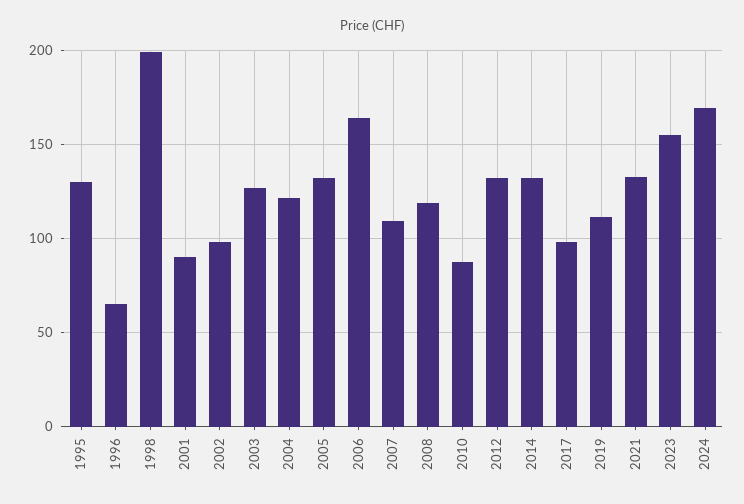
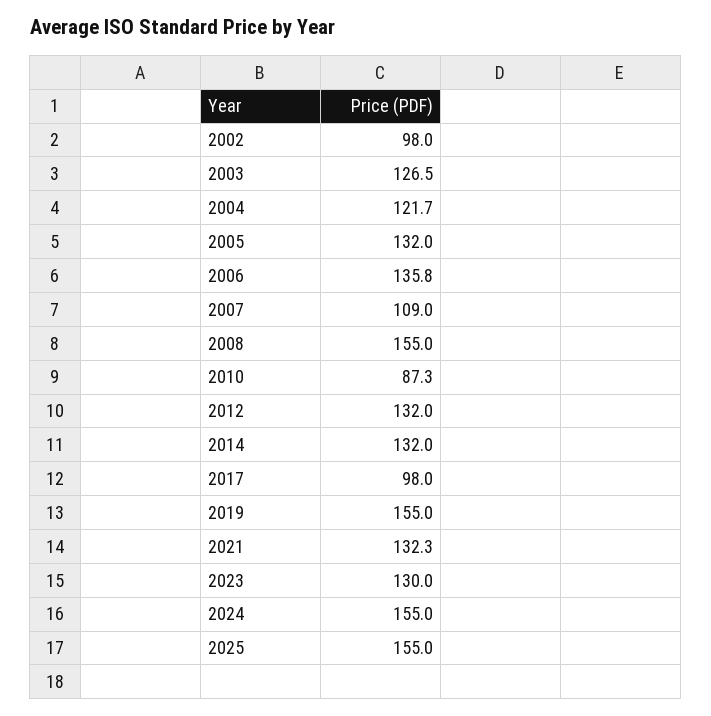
1995: 130 -> none
1996: 65 -> none
1998: 200 -> none
2001: 90 -> none
2006: 165 -> 135.8
2008: 120 -> 155
2019: 110 -> 155
2023: 155 -> 130
2024: 170 -> 155
2025: none -> 155

